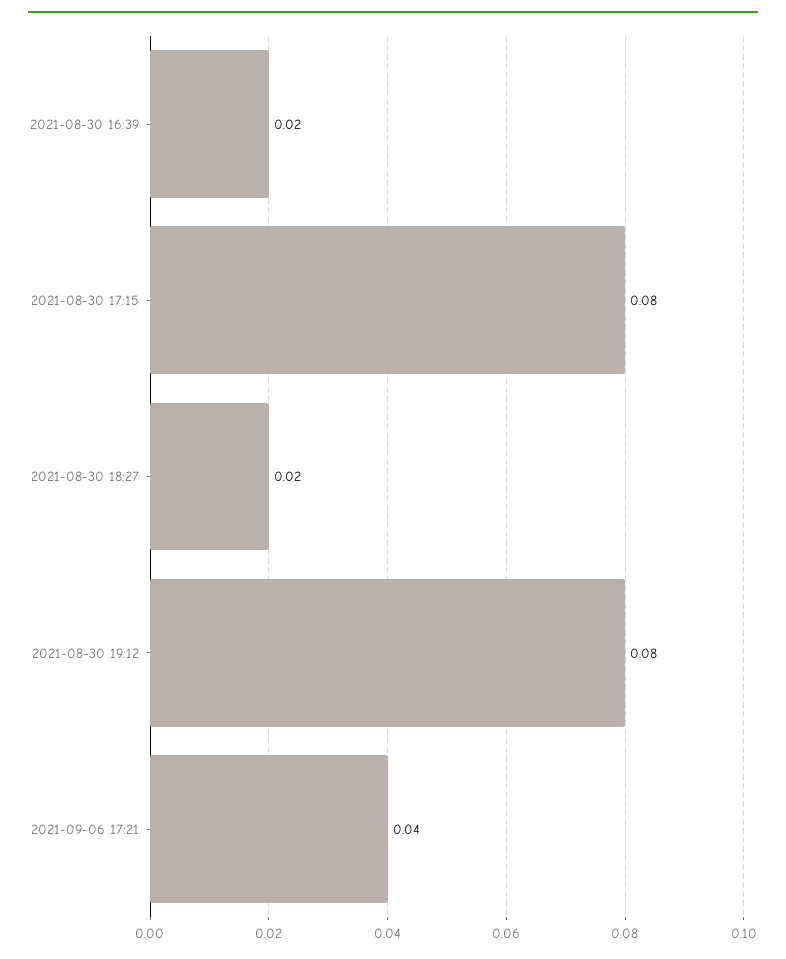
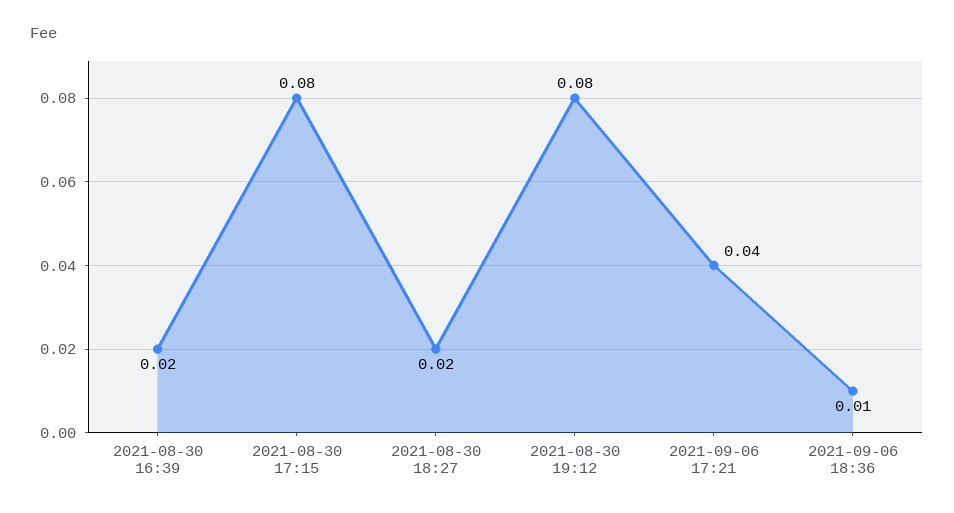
2021-09-06 18:36: none -> 0.01

